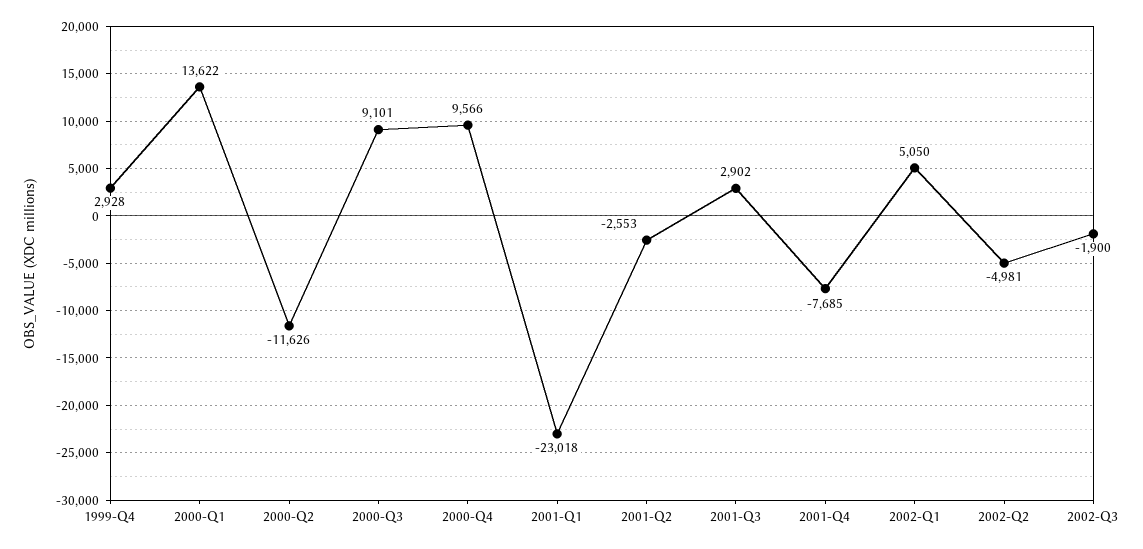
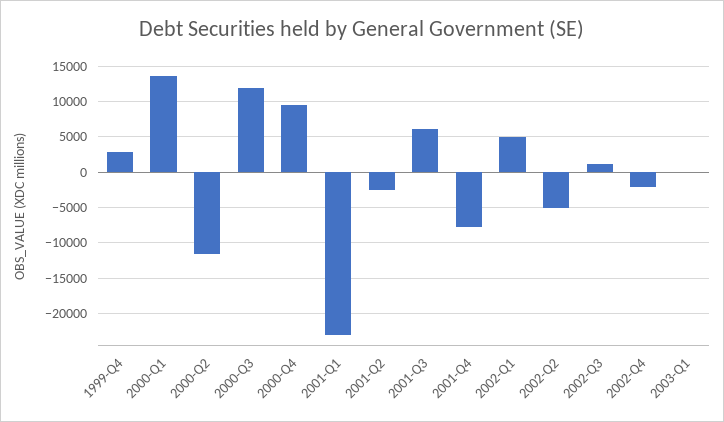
2000-Q3: 9101 -> 12000
2001-Q3: 2902 -> 6000
2002-Q3: -1900 -> 1000
2002-Q4: none -> -2000
2003-Q1: none -> 0

